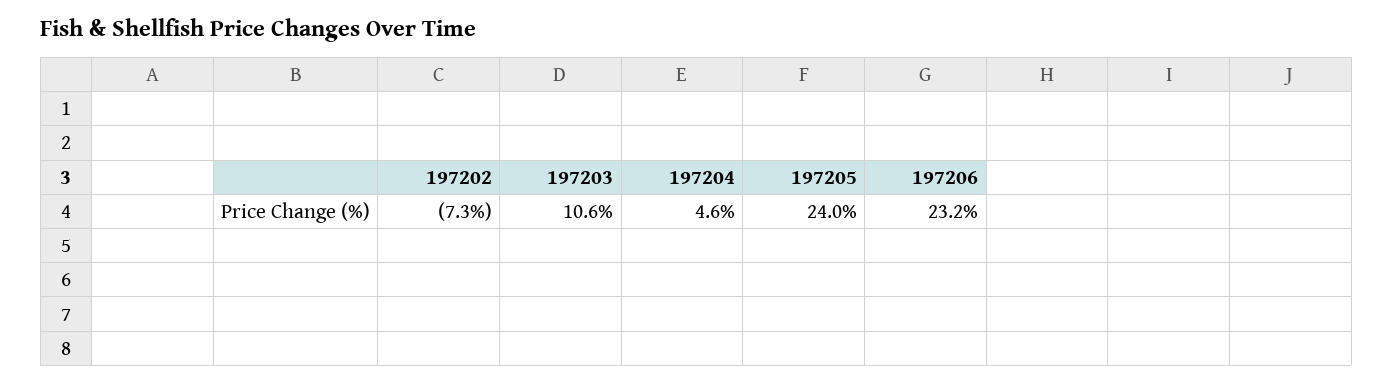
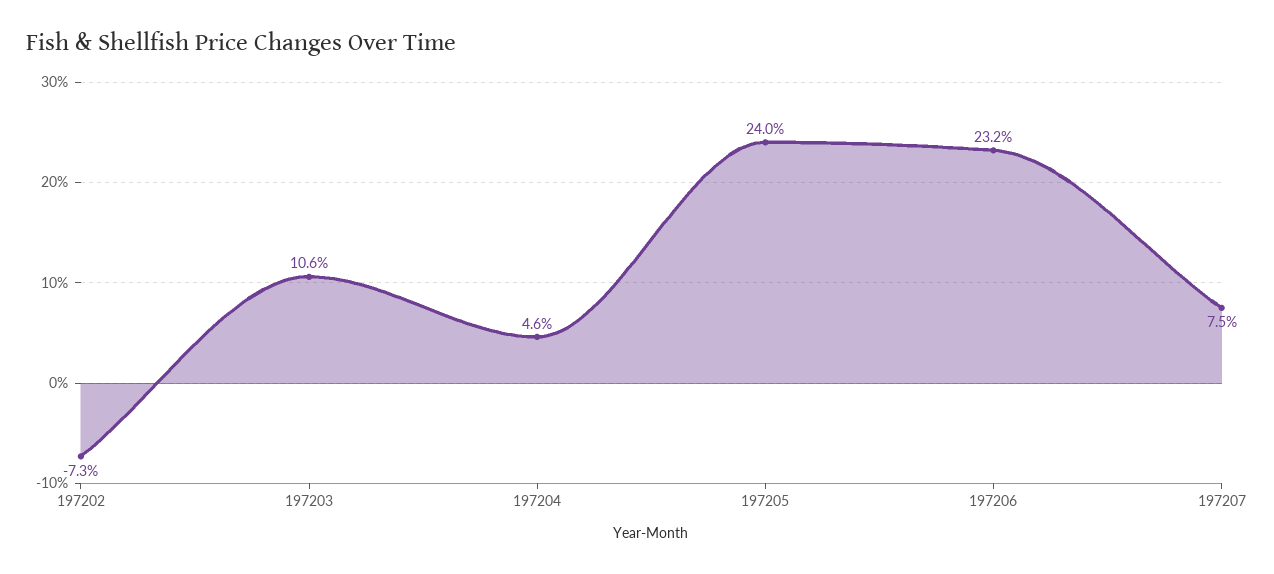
197207: none -> 7.5

